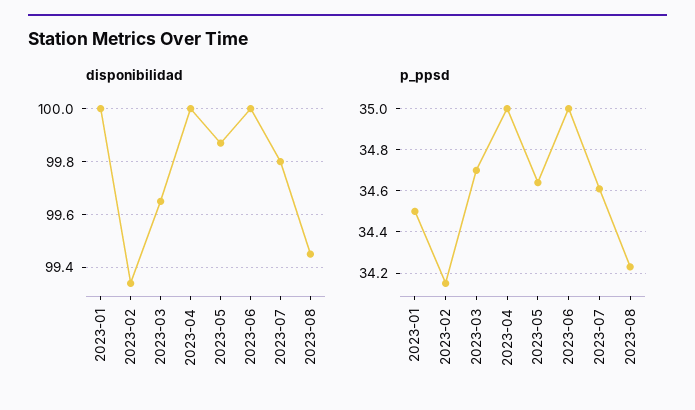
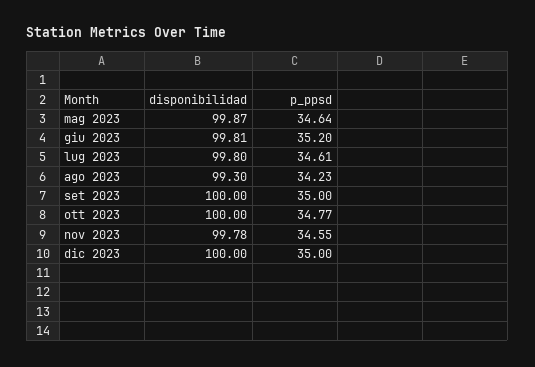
disponibilidad, 2023-01: 100 -> none
disponibilidad, 2023-02: 99.35 -> none
disponibilidad, 2023-03: 99.65 -> none
disponibilidad, 2023-04: 100 -> none
disponibilidad, 2023-06: 100 -> 99.81
disponibilidad, 2023-08: 99.45 -> 99.3
p_ppsd, 2023-01: 34.5 -> none
p_ppsd, 2023-02: 34.15 -> none
p_ppsd, 2023-03: 34.7 -> none
p_ppsd, 2023-04: 35 -> none
p_ppsd, 2023-06: 35 -> 35.2
disponibilidad, set 2023: none -> 100
p_ppsd, set 2023: none -> 35
disponibilidad, ott 2023: none -> 100
p_ppsd, ott 2023: none -> 34.77
disponibilidad, nov 2023: none -> 99.78
p_ppsd, nov 2023: none -> 34.55
disponibilidad, dic 2023: none -> 100
p_ppsd, dic 2023: none -> 35

